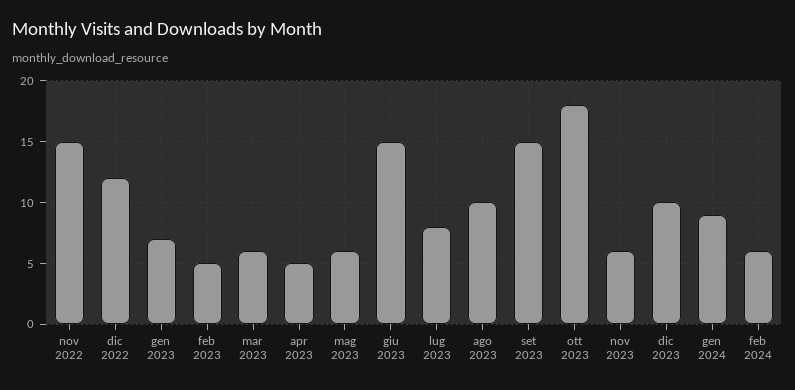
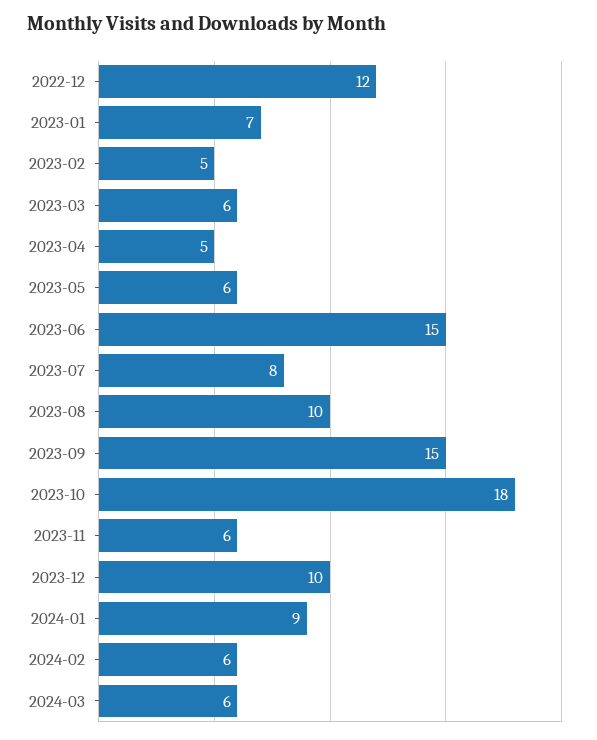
nov 2022: 15 -> none
2024-03: none -> 6

